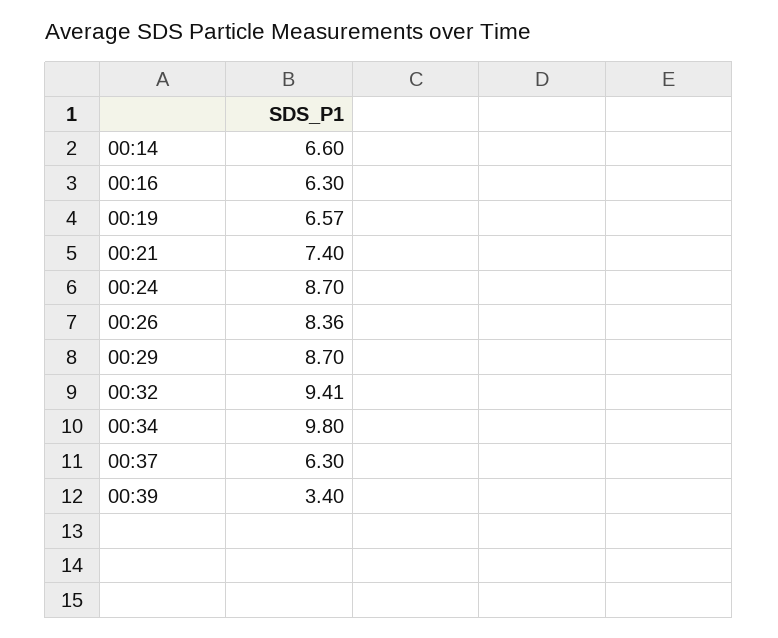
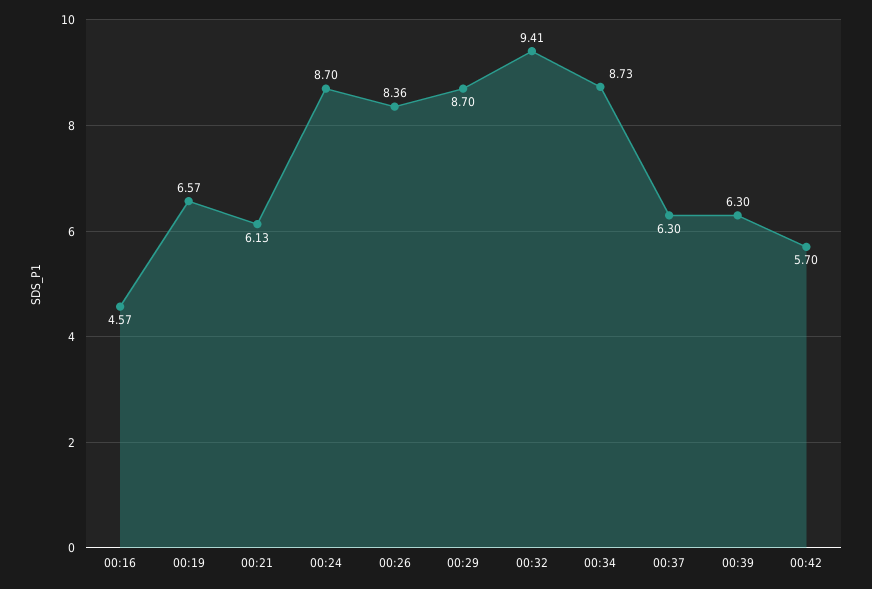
00:14: 6.6 -> none
00:16: 6.3 -> 4.57
00:21: 7.4 -> 6.13
00:34: 9.8 -> 8.73
00:39: 3.4 -> 6.3
00:42: none -> 5.7

